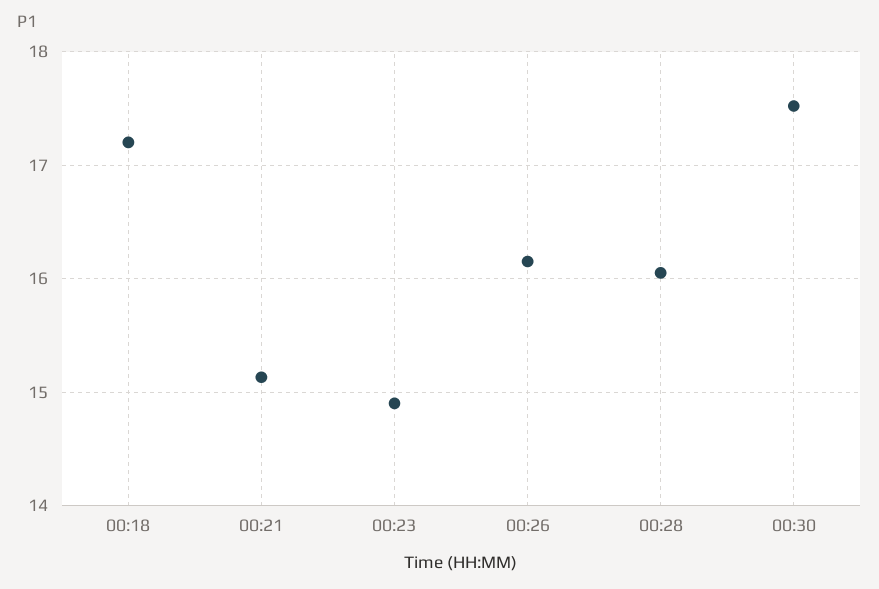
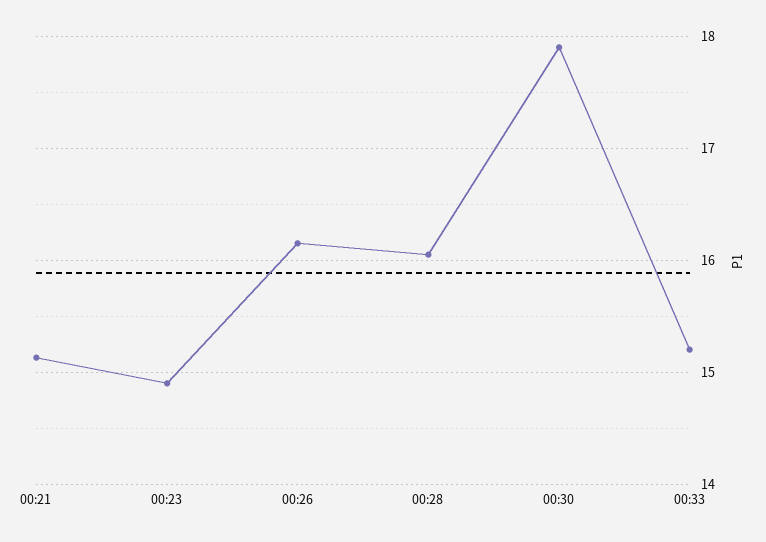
00:18: 17.2 -> none
00:30: 17.5 -> 17.9
00:33: none -> 15.2

